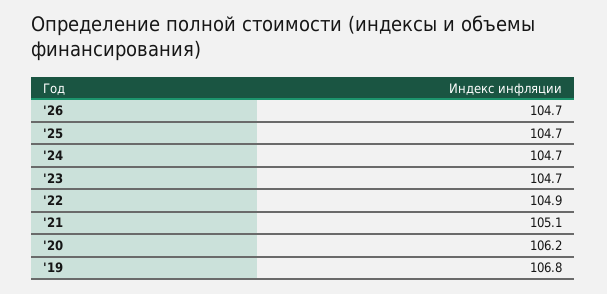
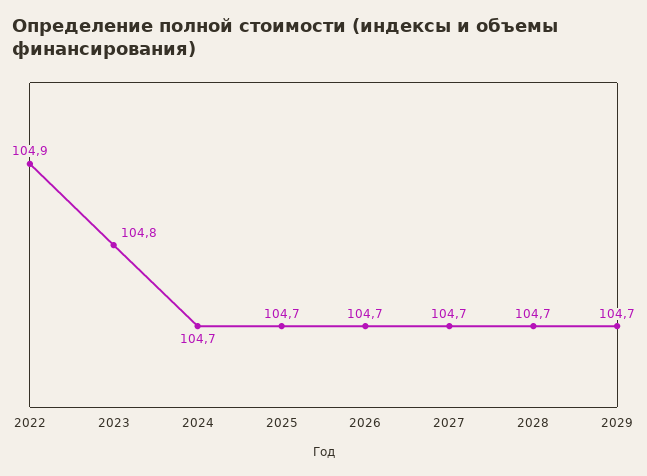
'23: 104.7 -> 104.8
'21: 105.1 -> none
'20: 106.2 -> none
'19: 106.8 -> none
2027: none -> 104.7
2028: none -> 104.7
2029: none -> 104.7

